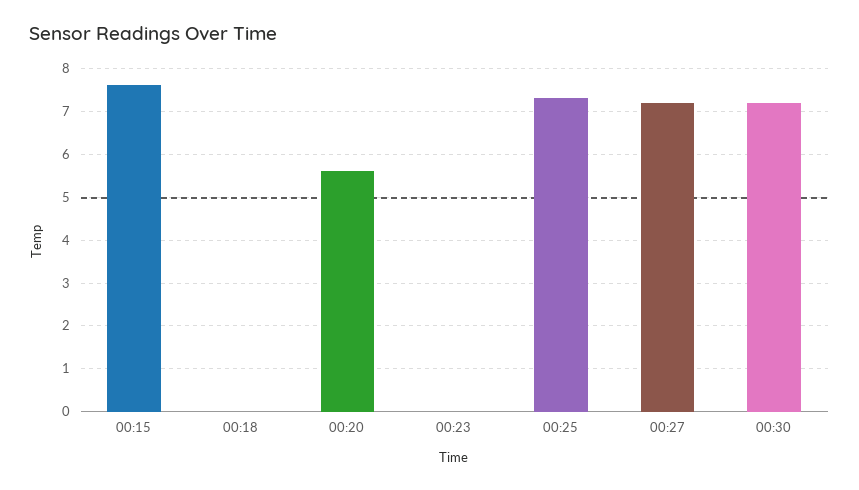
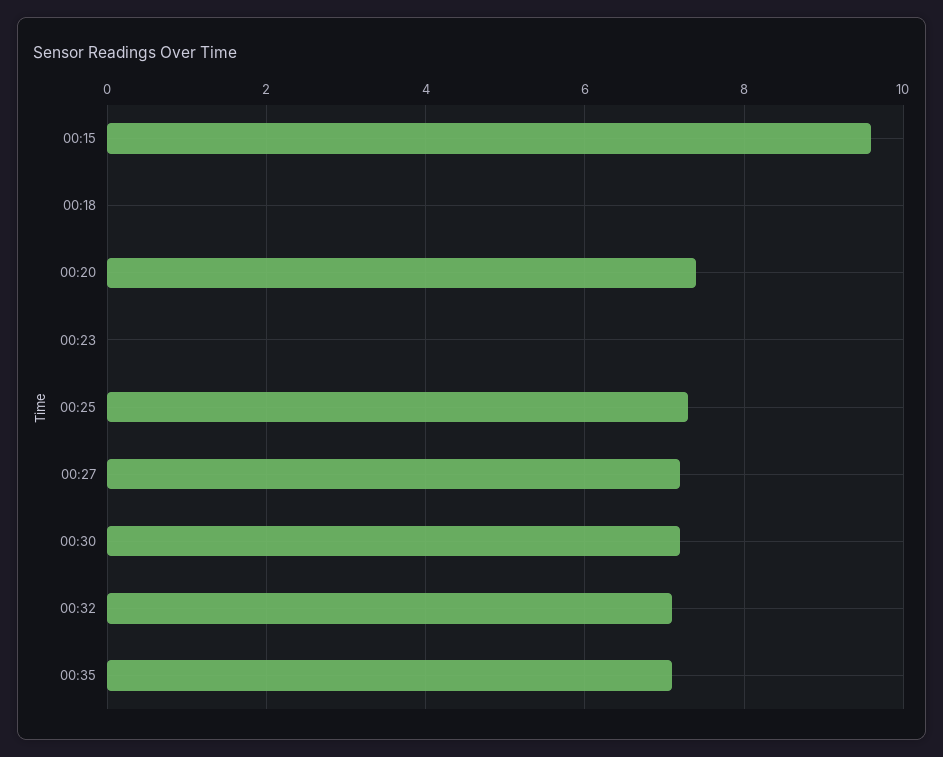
00:15: 7.5 -> 9.5
00:20: 5.5 -> 7.5
00:32: none -> 7
00:35: none -> 7

